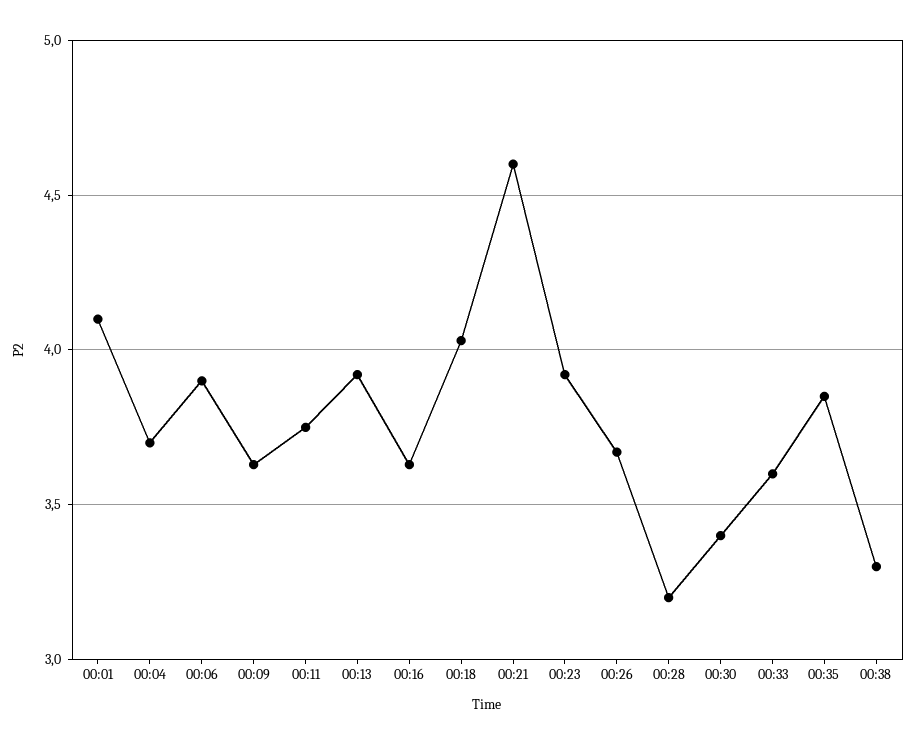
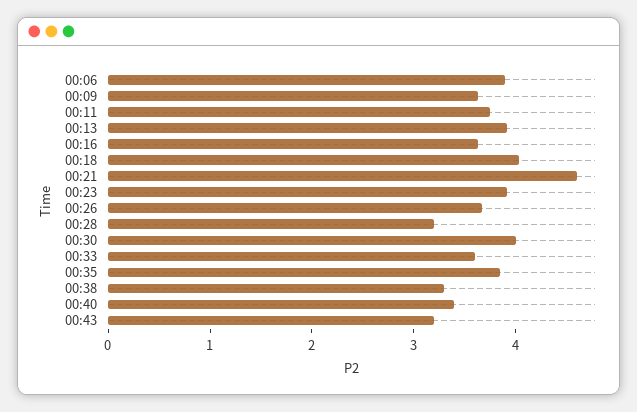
00:01: 4.1 -> none
00:04: 3.7 -> none
00:30: 3.4 -> 4
00:40: none -> 3.4
00:43: none -> 3.2

